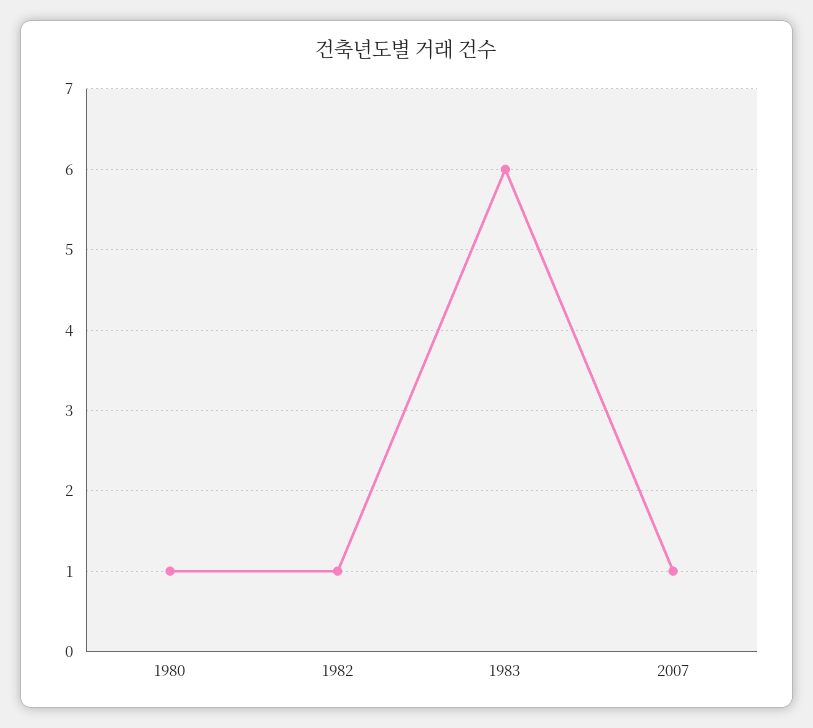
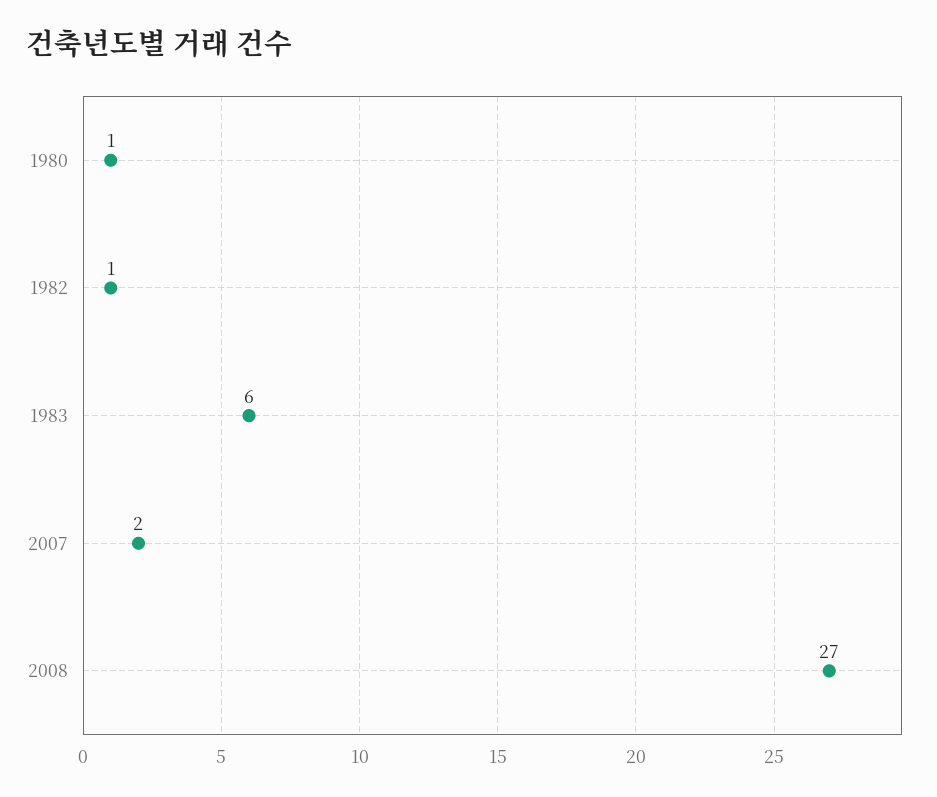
2007: 1 -> 2
2008: none -> 27

